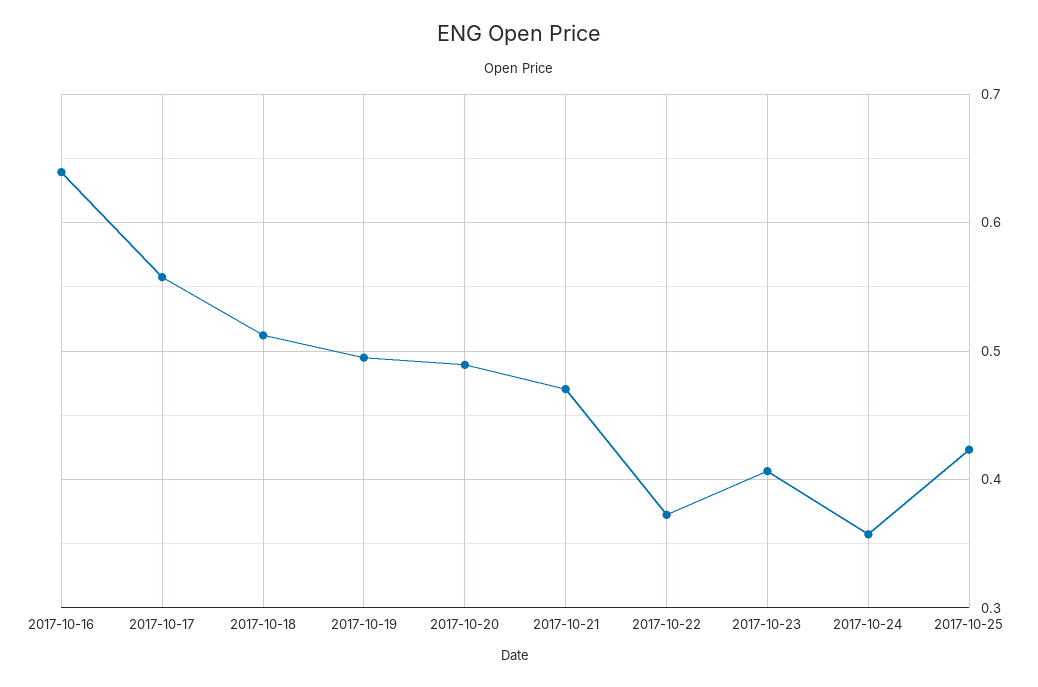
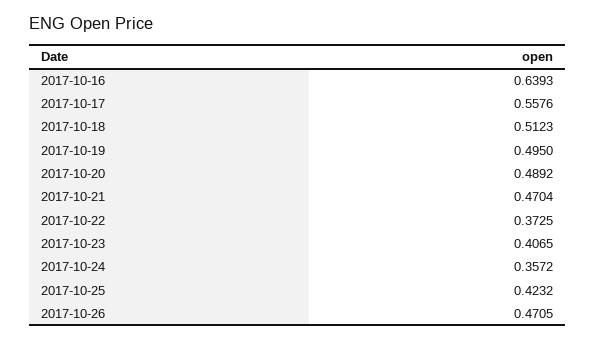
2017-10-26: none -> 0.4705

